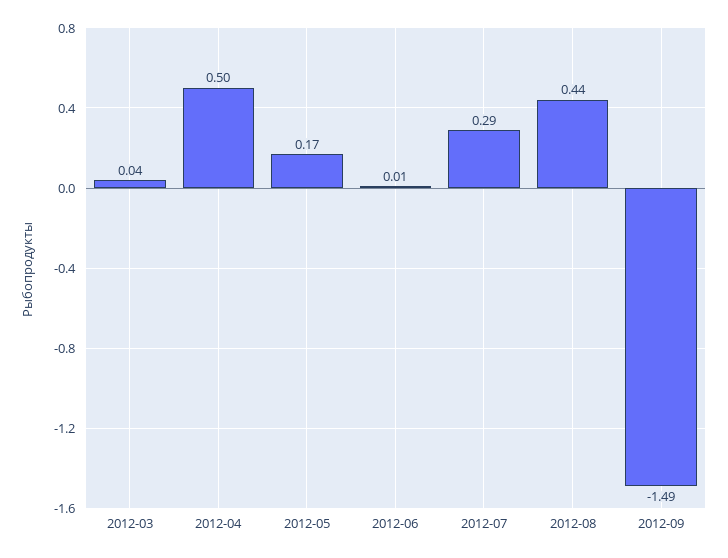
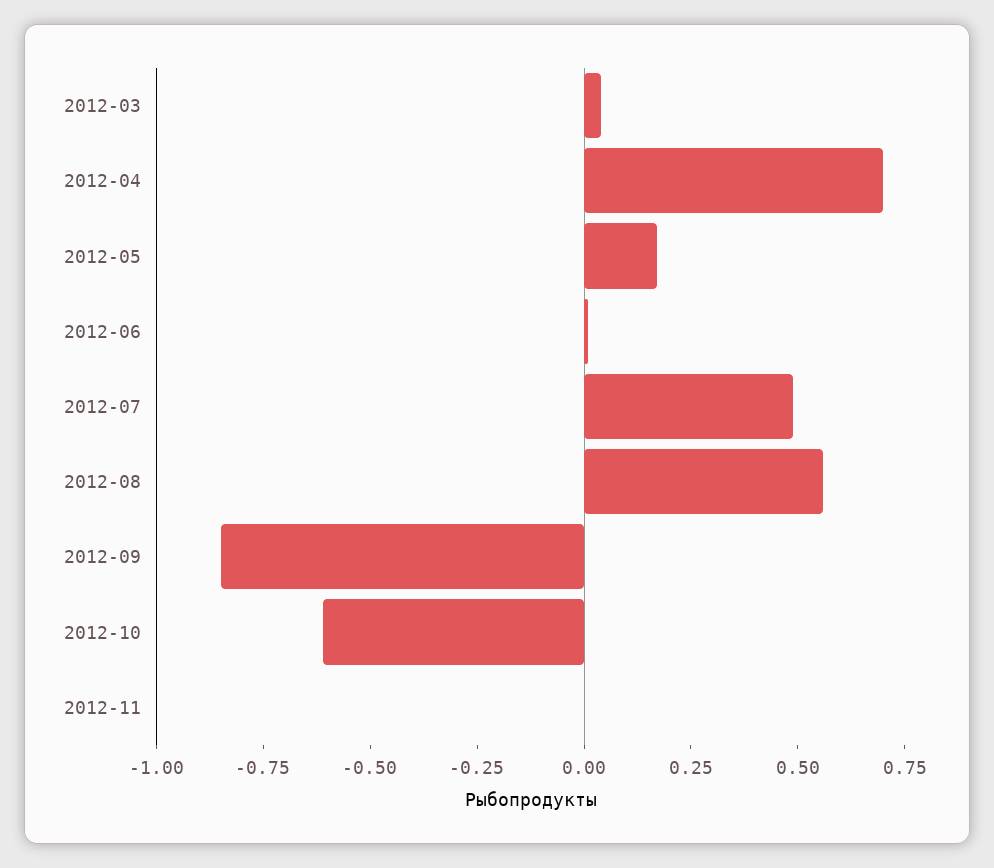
2012-04: 0.5 -> 0.7
2012-07: 0.29 -> 0.5
2012-08: 0.44 -> 0.55
2012-09: -1.49 -> -0.85
2012-10: none -> -0.6
2012-11: none -> 0

